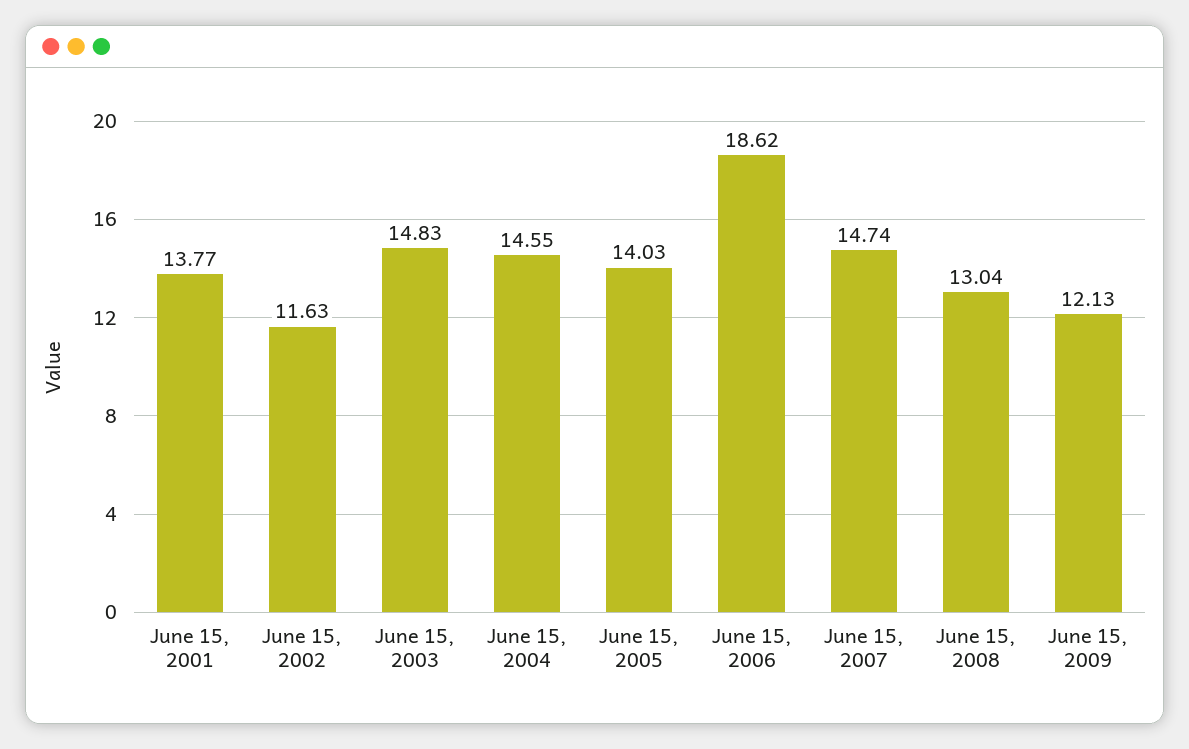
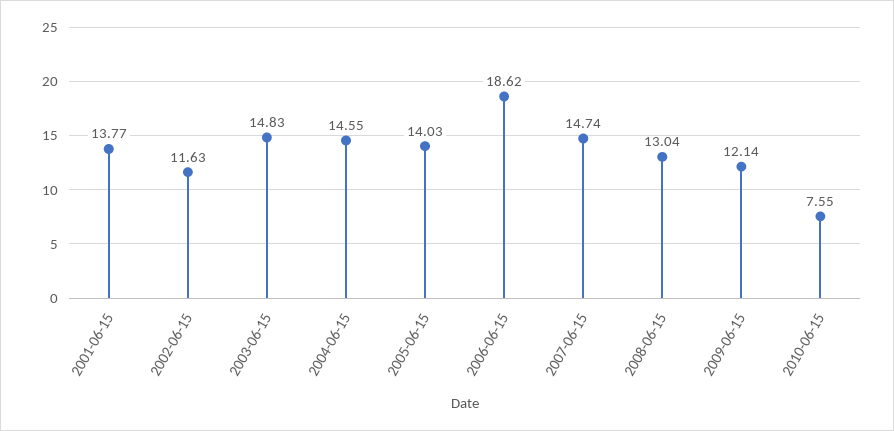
June 15, 2009: 12.13 -> 12.14
2010-06-15: none -> 7.55

